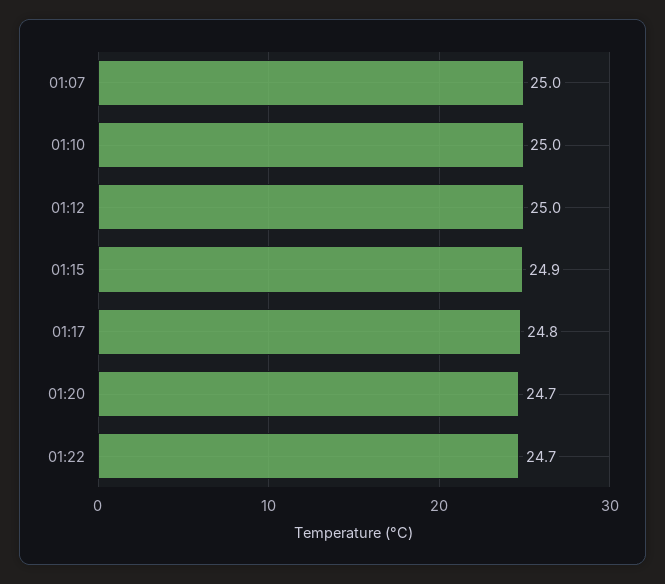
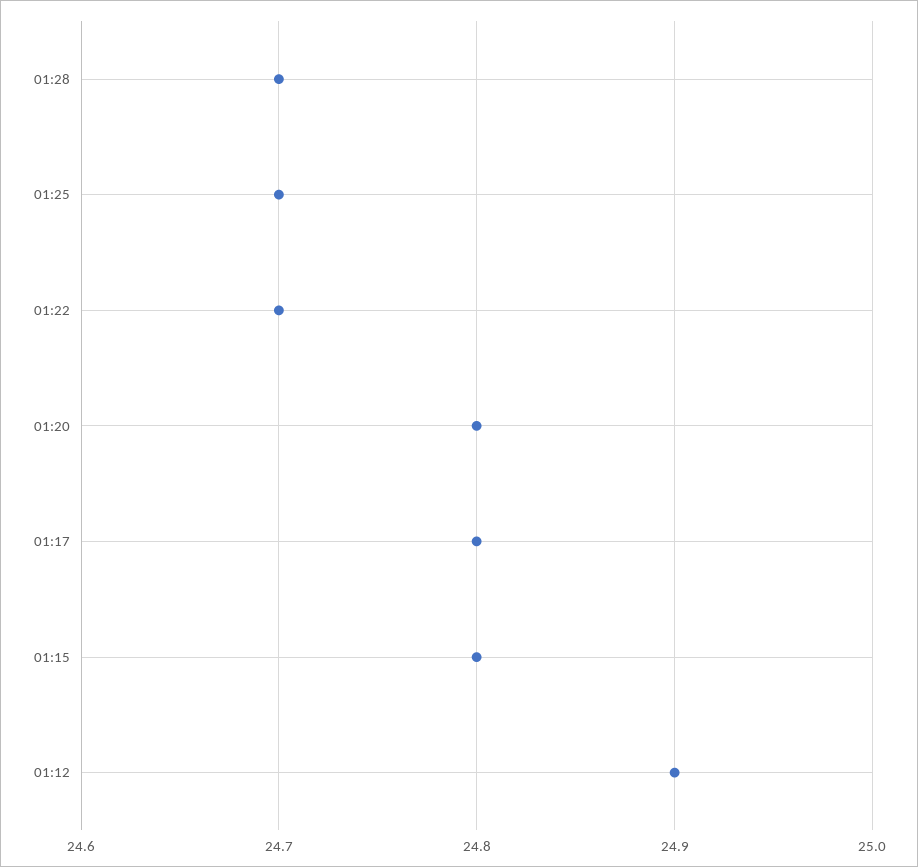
01:07: 25 -> none
01:10: 25 -> none
01:12: 25 -> 24.9
01:15: 24.9 -> 24.8
01:20: 24.7 -> 24.8
01:28: none -> 24.7
01:25: none -> 24.7

